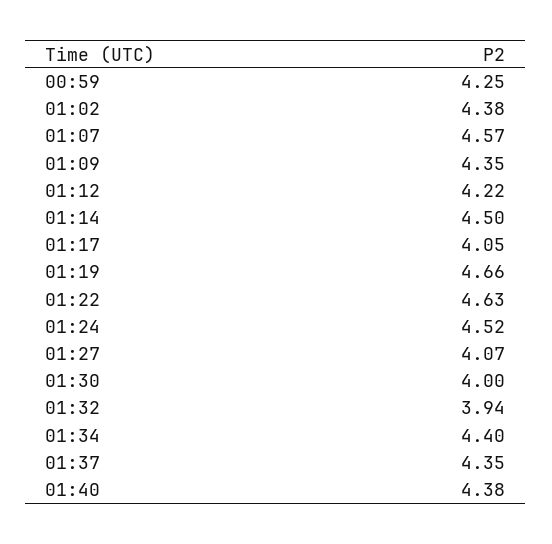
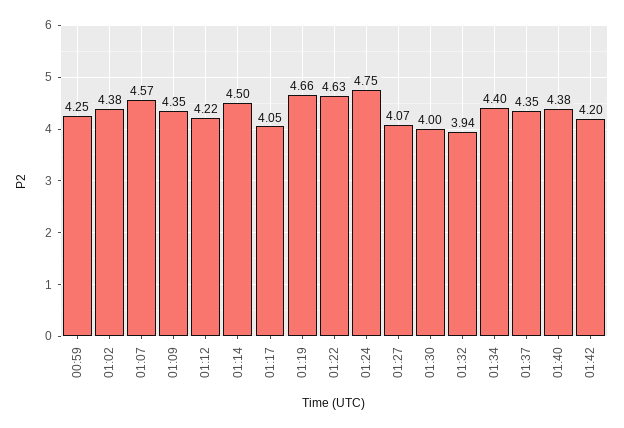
01:24: 4.52 -> 4.75
01:42: none -> 4.2

